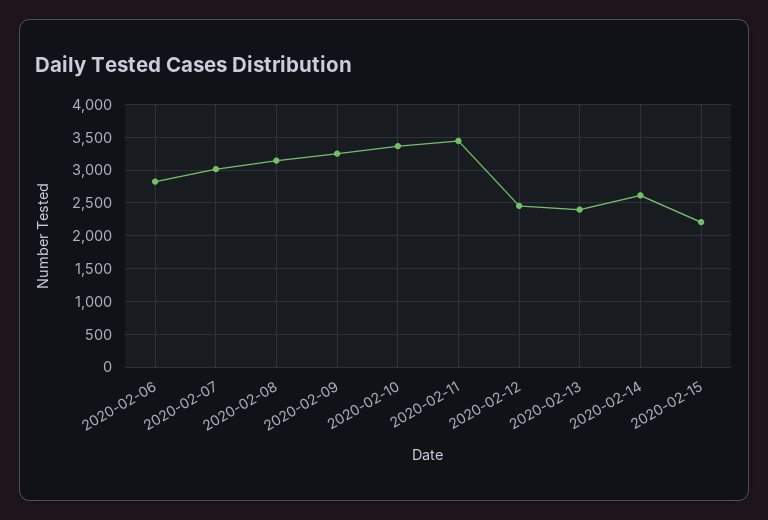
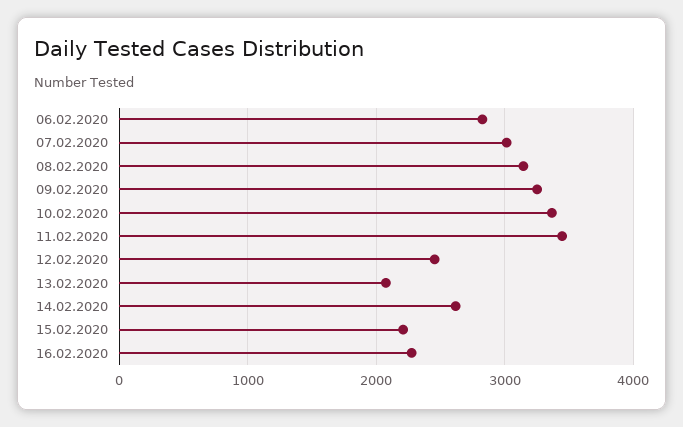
2020-02-13: 2400 -> 2100
16.02.2020: none -> 2300

